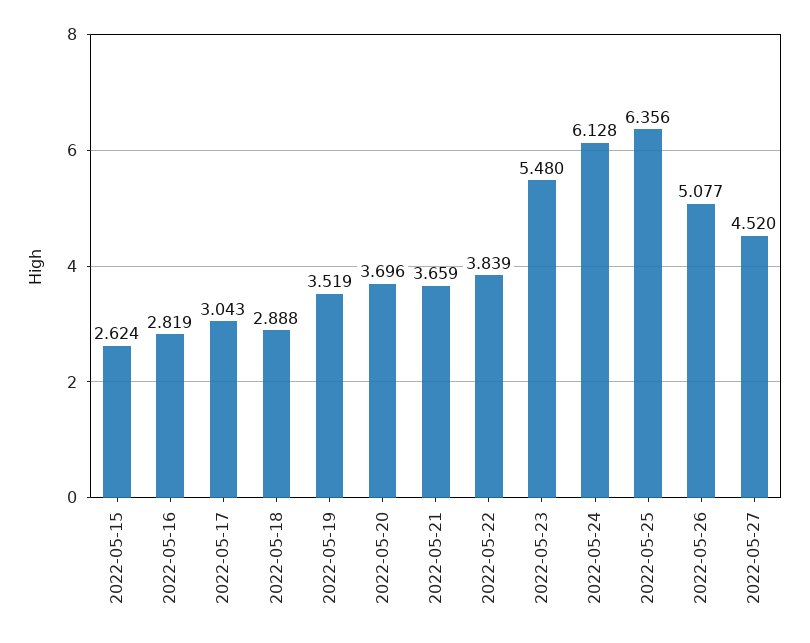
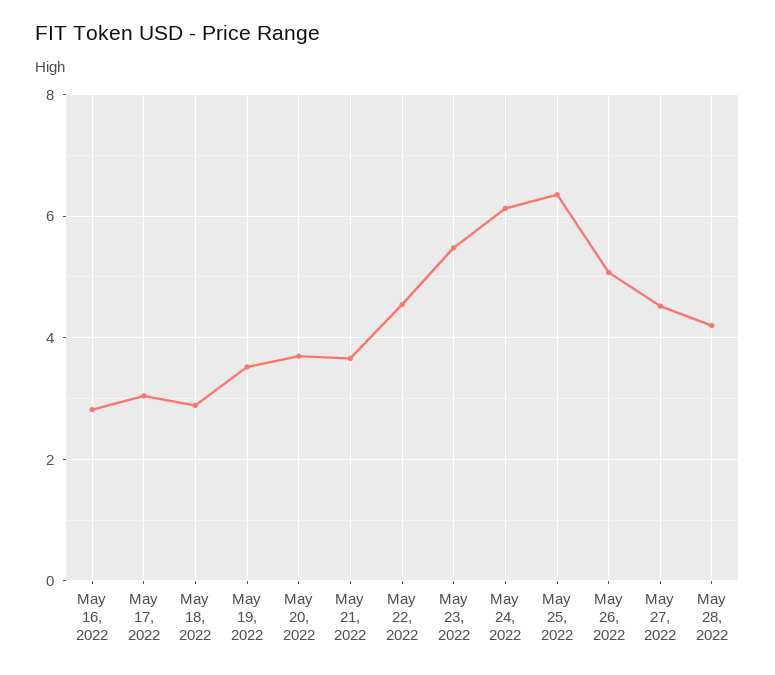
2022-05-15: 2.624 -> none
2022-05-22: 3.839 -> 4.6
May 28, 2022: none -> 4.2

